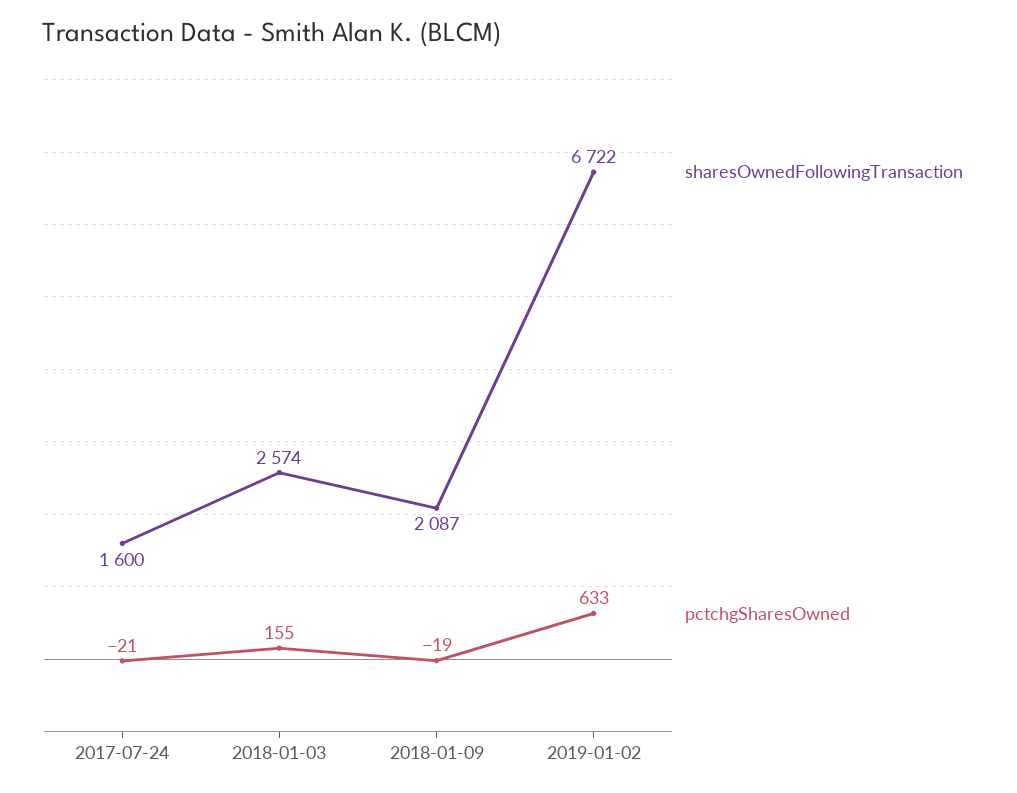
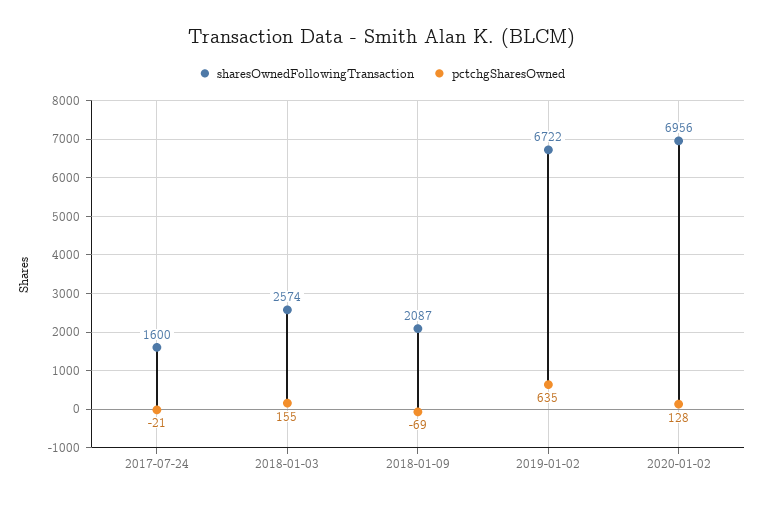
pctchgSharesOwned, 2018-01-09: -19 -> -69
pctchgSharesOwned, 2019-01-02: 633 -> 635
sharesOwnedFollowingTransaction, 2020-01-02: none -> 6956
pctchgSharesOwned, 2020-01-02: none -> 128

